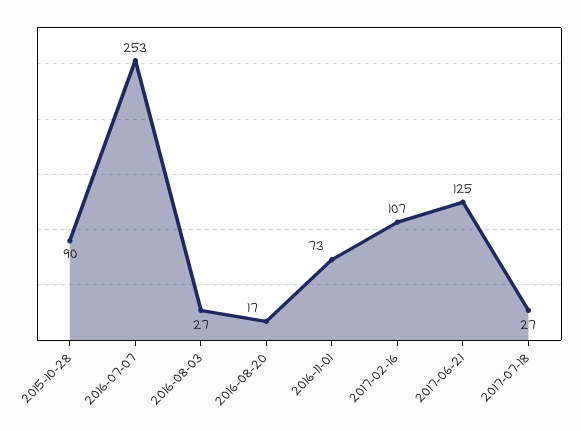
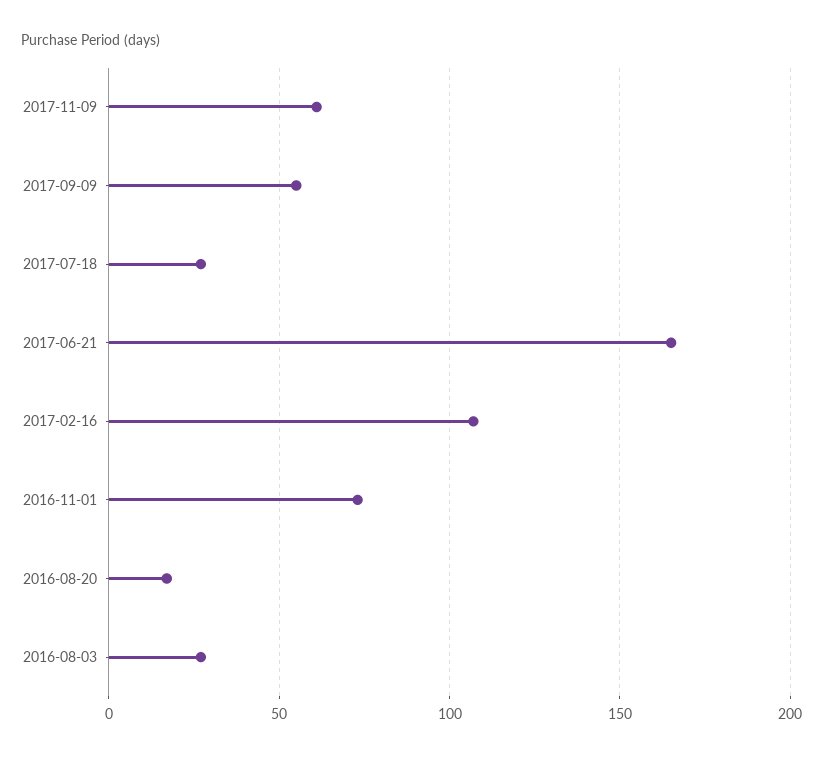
2015-10-28: 90 -> none
2016-07-07: 253 -> none
2017-06-21: 125 -> 165
2017-11-09: none -> 60
2017-09-09: none -> 55

